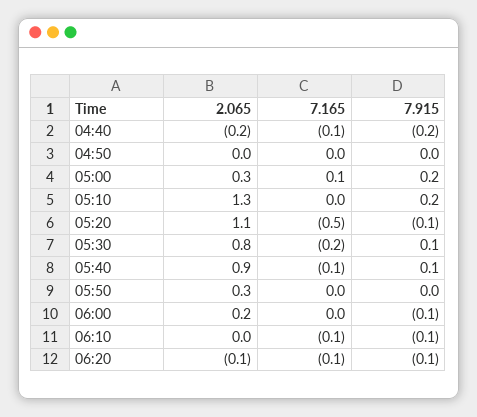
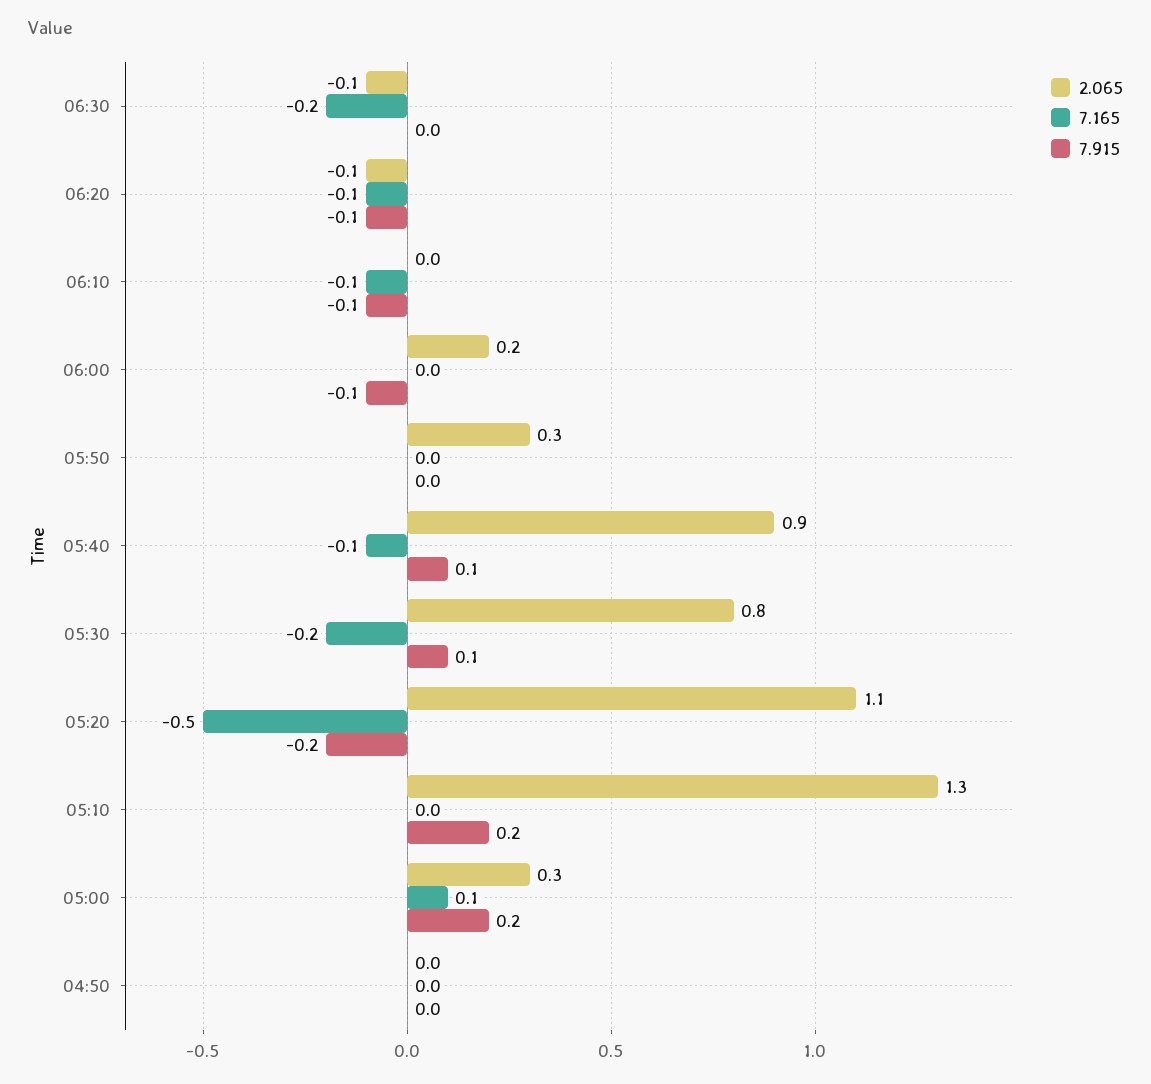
2.065, 04:40: -0.2 -> none
7.165, 04:40: -0.1 -> none
7.915, 04:40: -0.2 -> none
7.915, 05:20: -0.1 -> -0.2
2.065, 06:30: none -> -0.1
7.165, 06:30: none -> -0.2
7.915, 06:30: none -> 0

